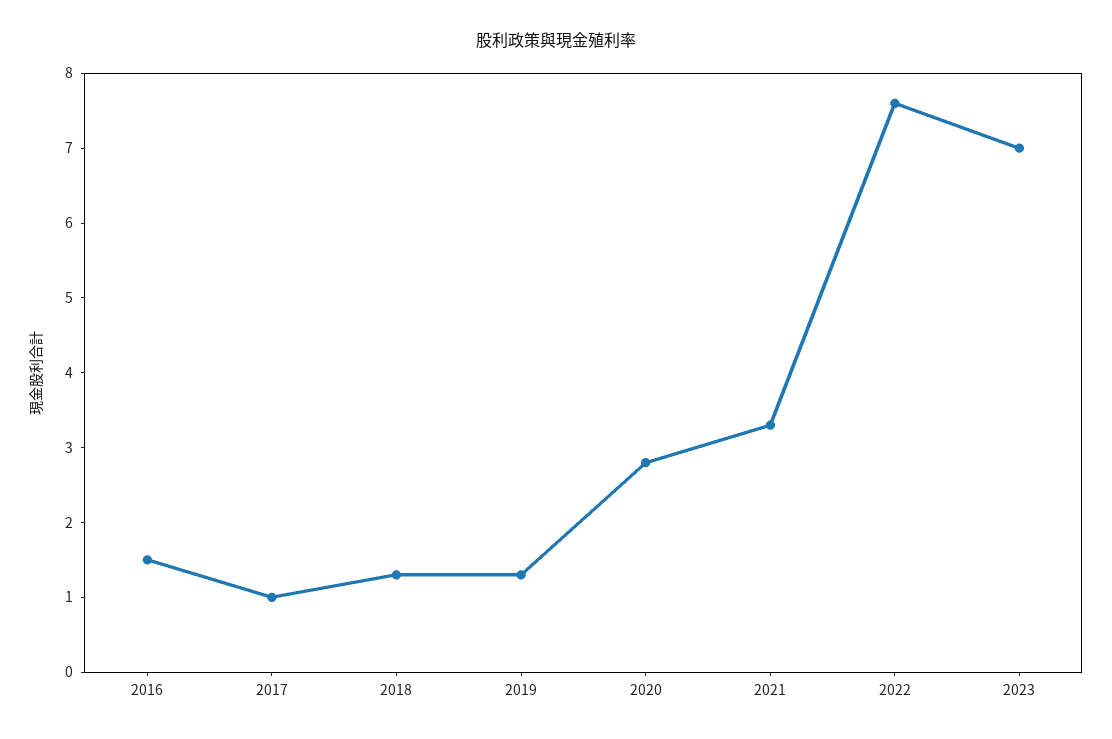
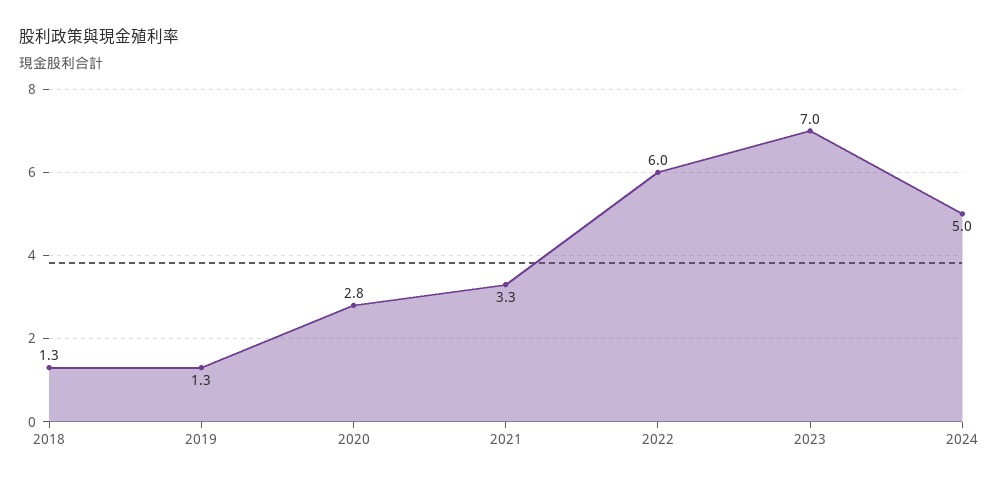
2016: 1.5 -> none
2017: 1 -> none
2022: 7.5 -> 6
2024: none -> 5

